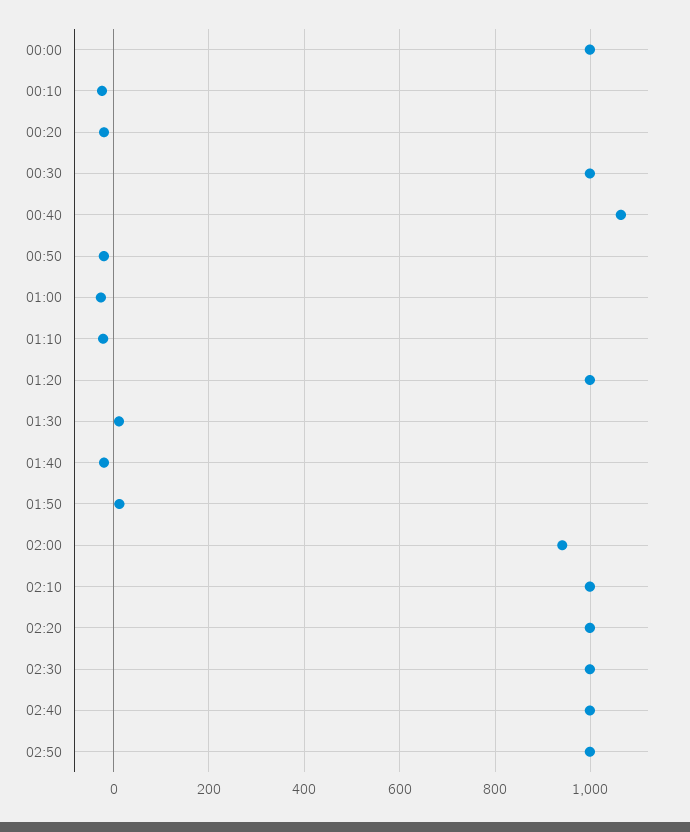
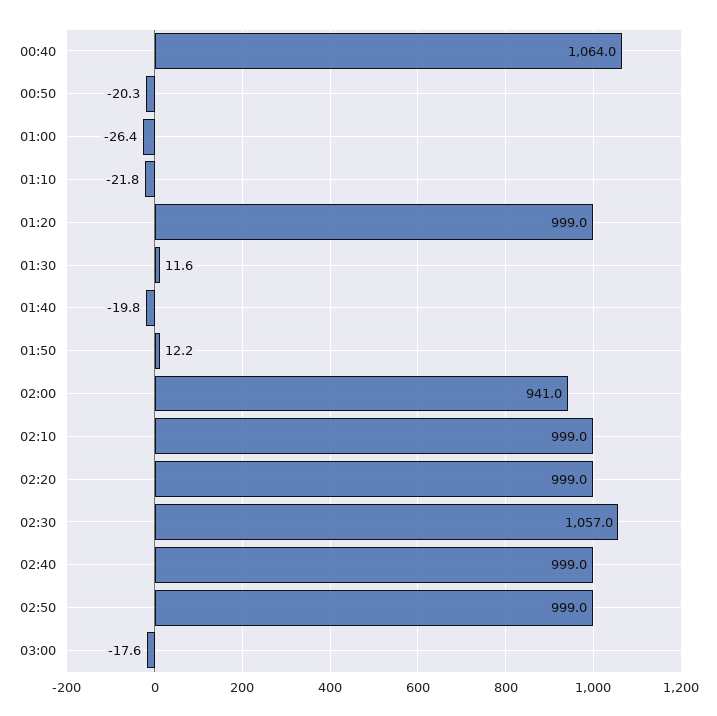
00:00: 1000 -> none
00:10: -20 -> none
00:20: -20 -> none
00:30: 1000 -> none
02:30: 1000 -> 1057
03:00: none -> -17.6

